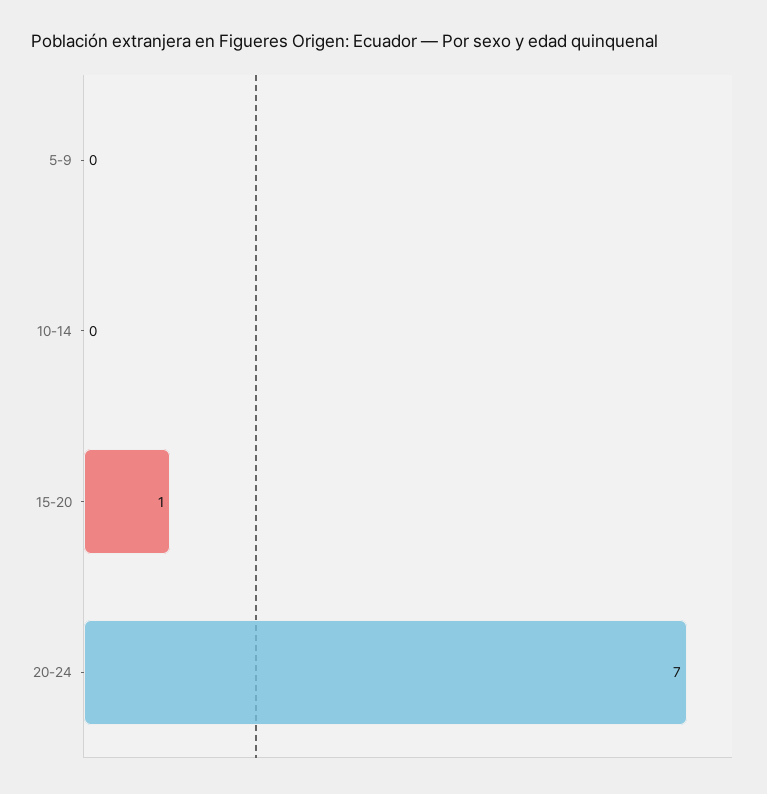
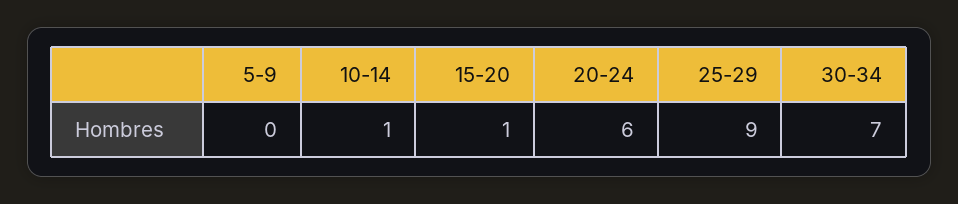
10-14: 0 -> 1
20-24: 7 -> 6
25-29: none -> 9
30-34: none -> 7

